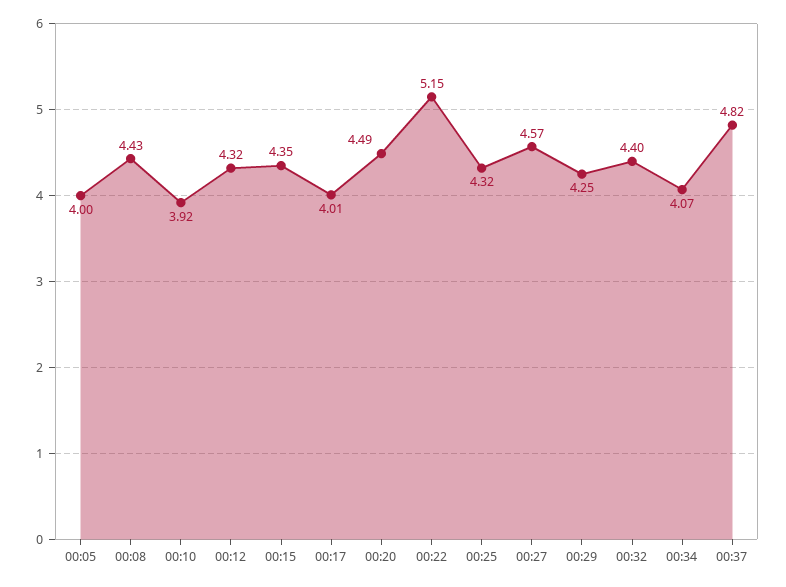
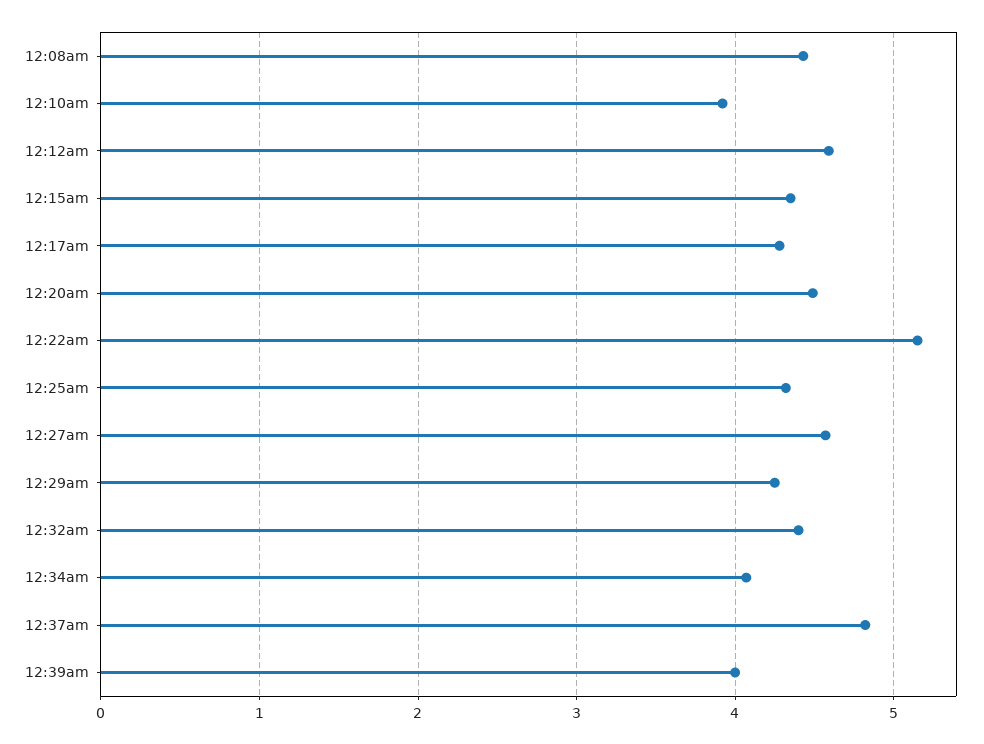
00:05: 4 -> none
00:12: 4.32 -> 4.6
00:17: 4.01 -> 4.3
12:39am: none -> 4

